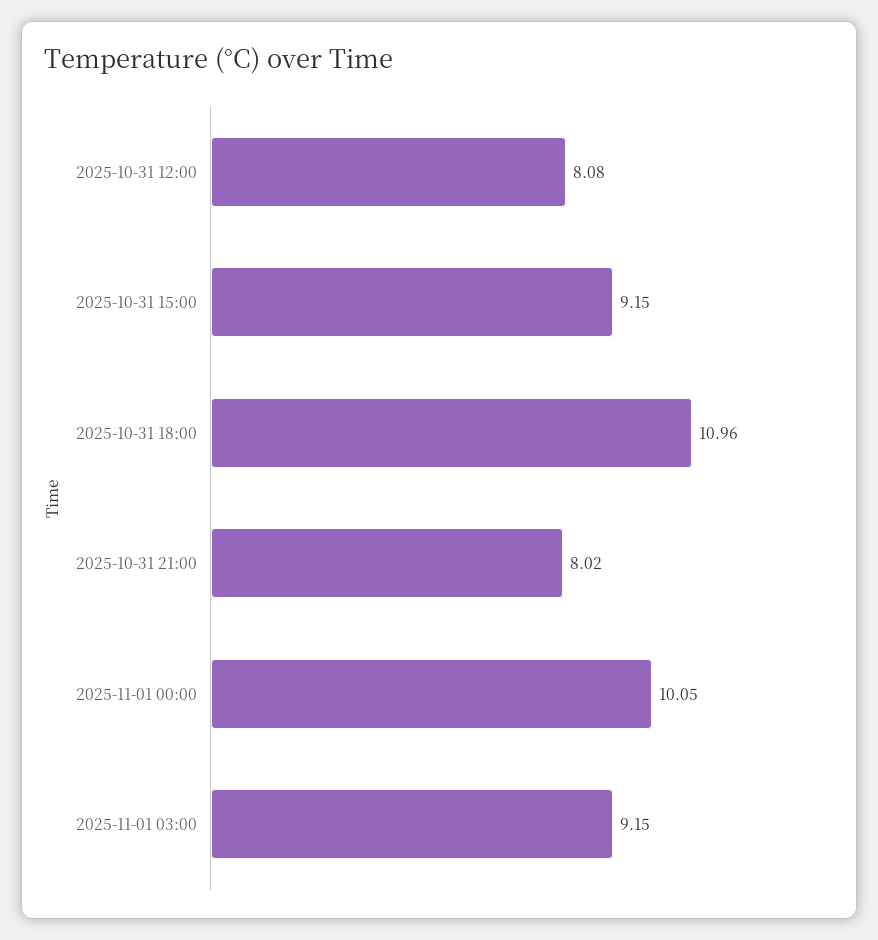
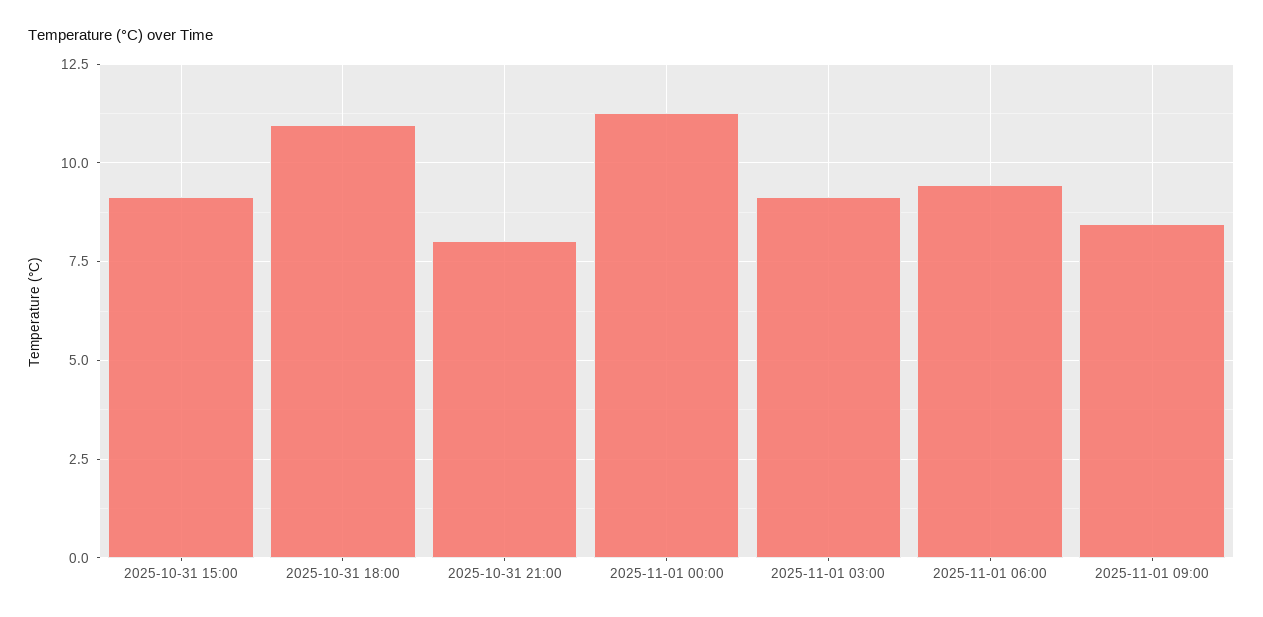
2025-10-31 12:00: 8.08 -> none
2025-11-01 00:00: 10.05 -> 11.25
2025-11-01 06:00: none -> 9.5
2025-11-01 09:00: none -> 8.5

